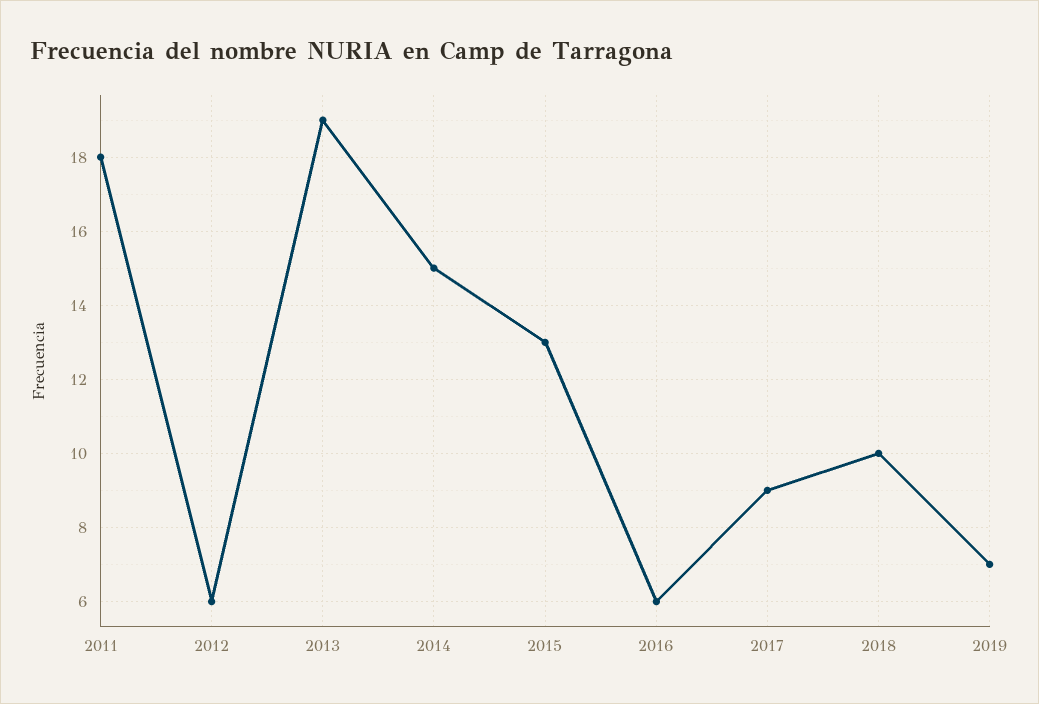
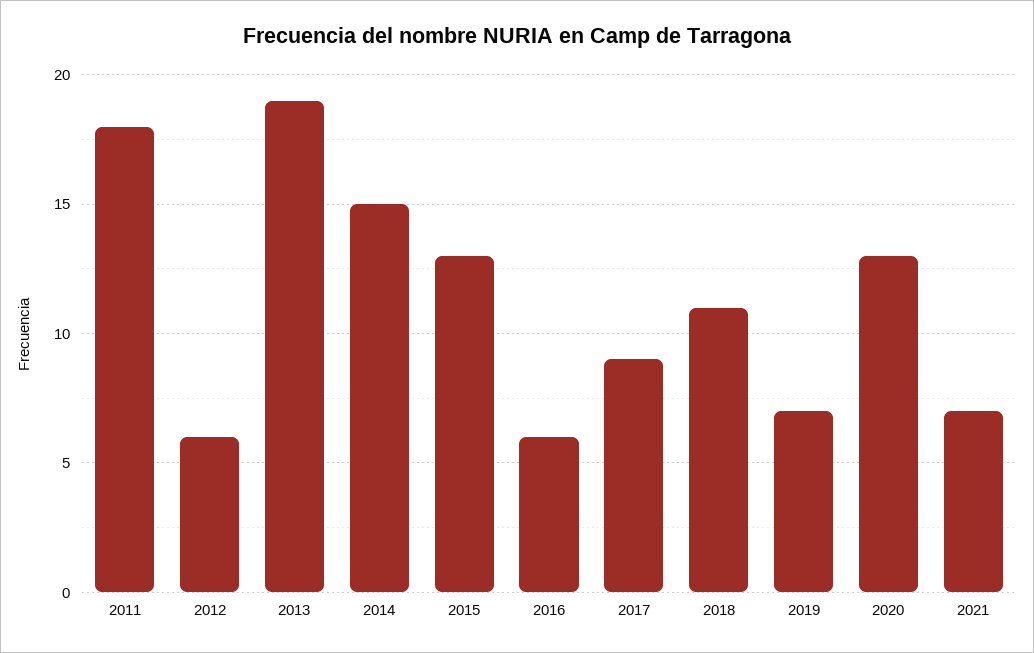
2018: 10 -> 11
2020: none -> 13
2021: none -> 7

